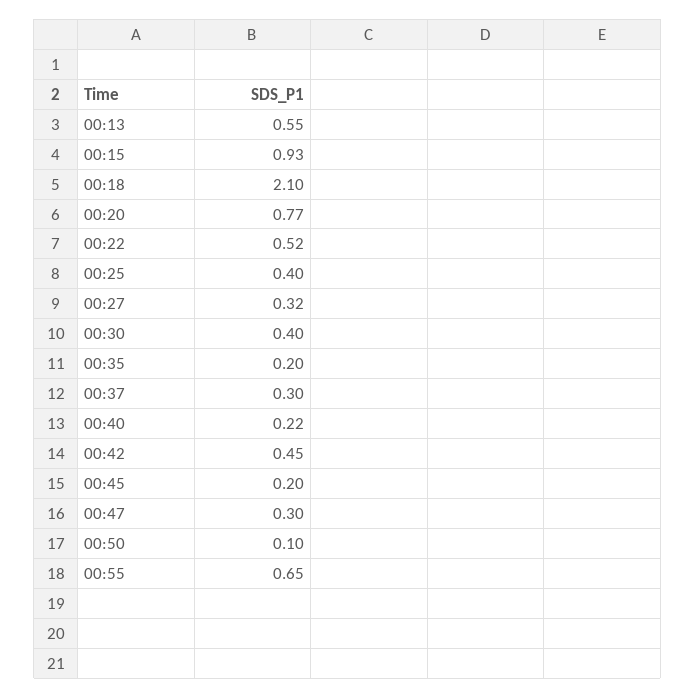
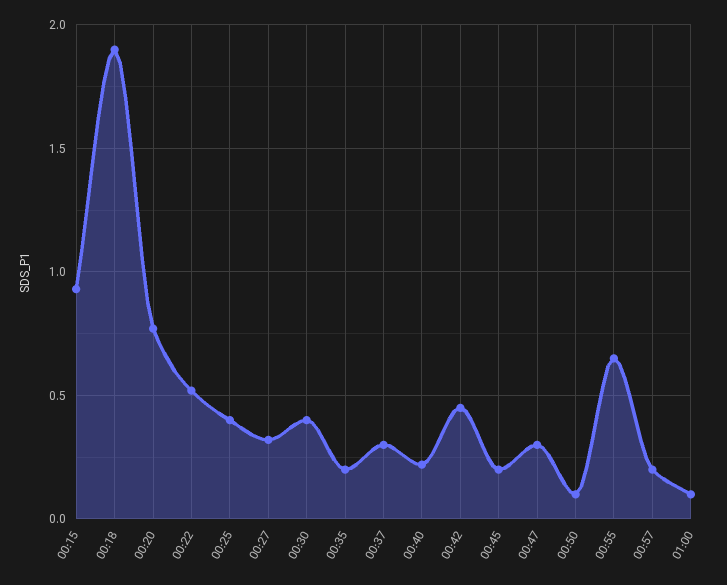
00:13: 0.55 -> none
00:18: 2.1 -> 1.9
00:57: none -> 0.2
01:00: none -> 0.1

